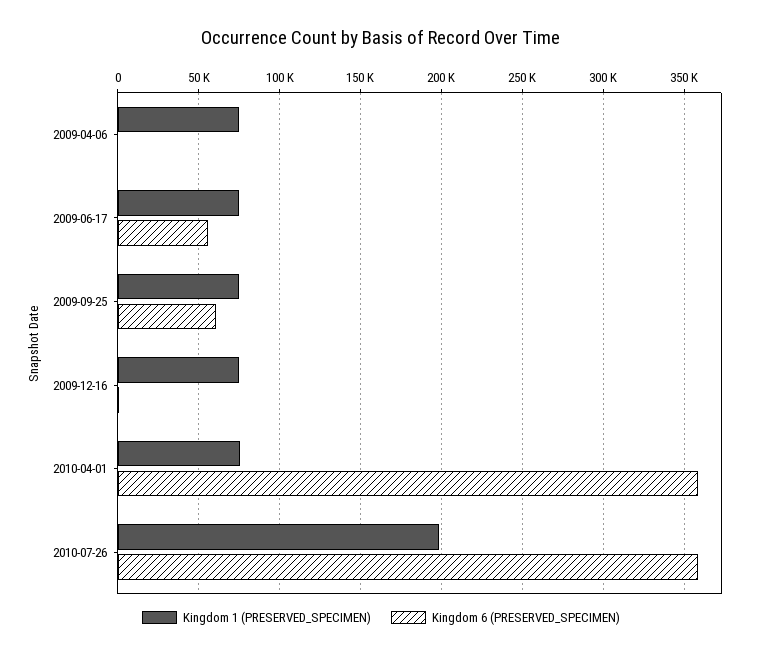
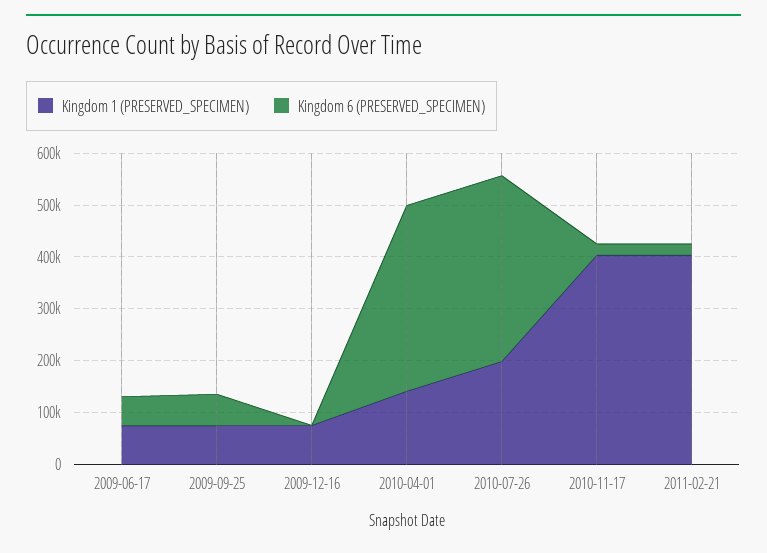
Kingdom 1 (PRESERVED_SPECIMEN), 2009-04-06: 75000 -> none
Kingdom 6 (PRESERVED_SPECIMEN), 2009-04-06: 0 -> none
Kingdom 1 (PRESERVED_SPECIMEN), 2010-04-01: 75000 -> 140000
Kingdom 1 (PRESERVED_SPECIMEN), 2010-11-17: none -> 400000
Kingdom 6 (PRESERVED_SPECIMEN), 2010-11-17: none -> 20000
Kingdom 1 (PRESERVED_SPECIMEN), 2011-02-21: none -> 400000
Kingdom 6 (PRESERVED_SPECIMEN), 2011-02-21: none -> 20000

